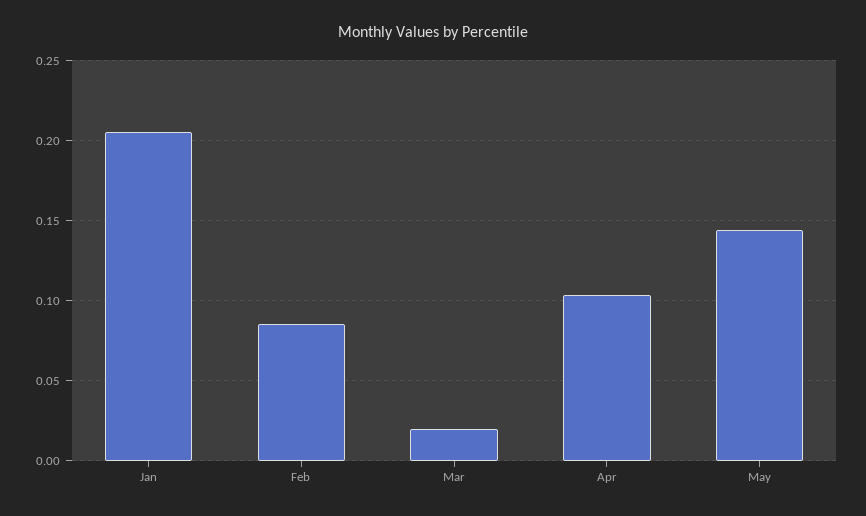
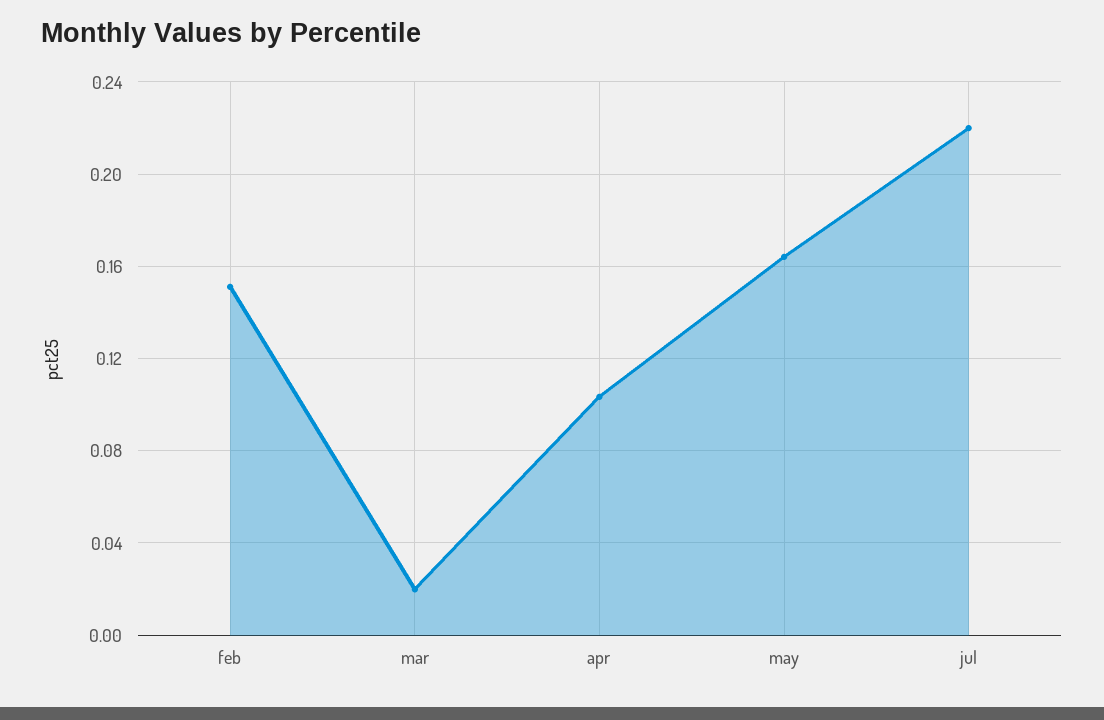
Jan: 0.205 -> none
Feb: 0.085 -> 0.15
May: 0.145 -> 0.165
jul: none -> 0.22

